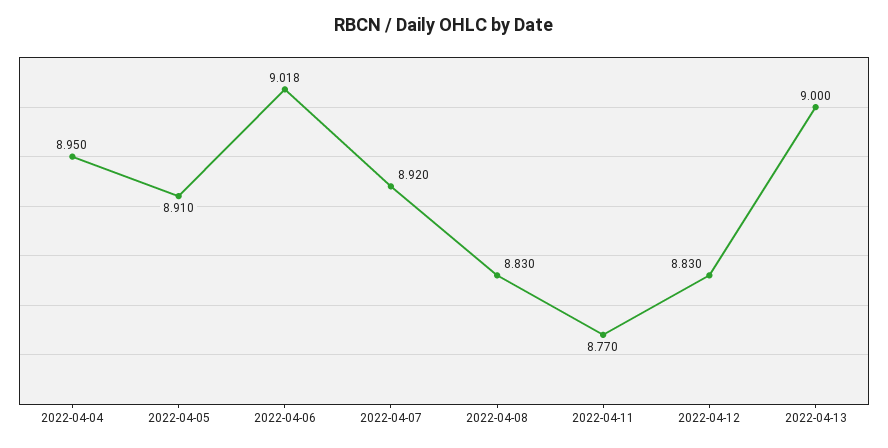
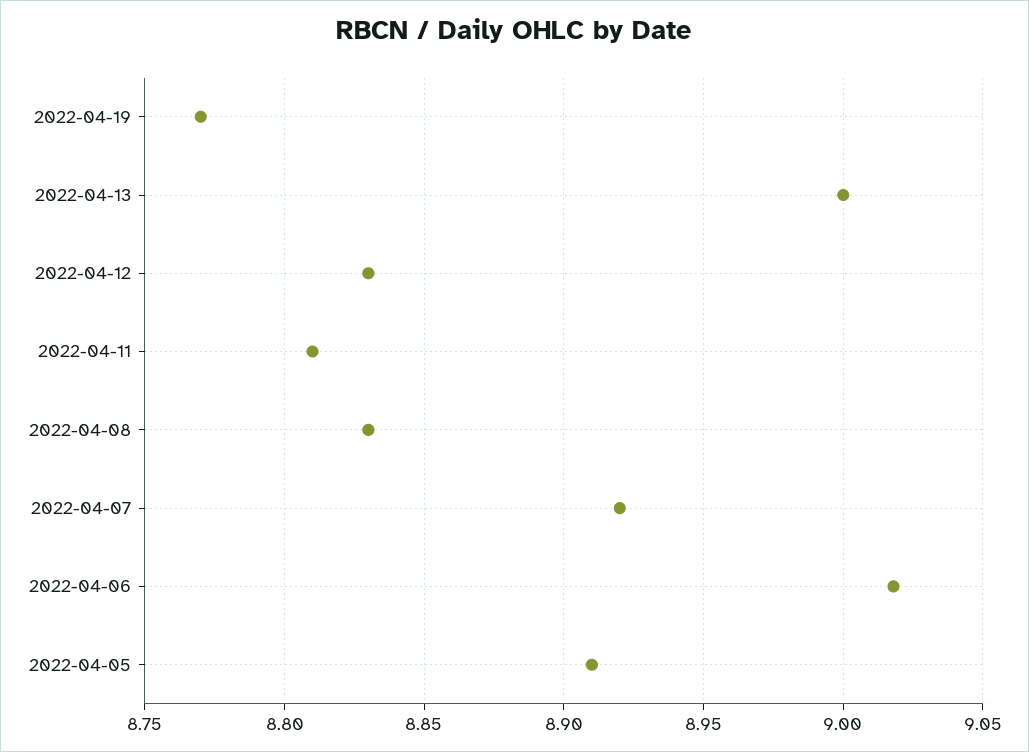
2022-04-04: 8.95 -> none
2022-04-11: 8.77 -> 8.81
2022-04-19: none -> 8.77

